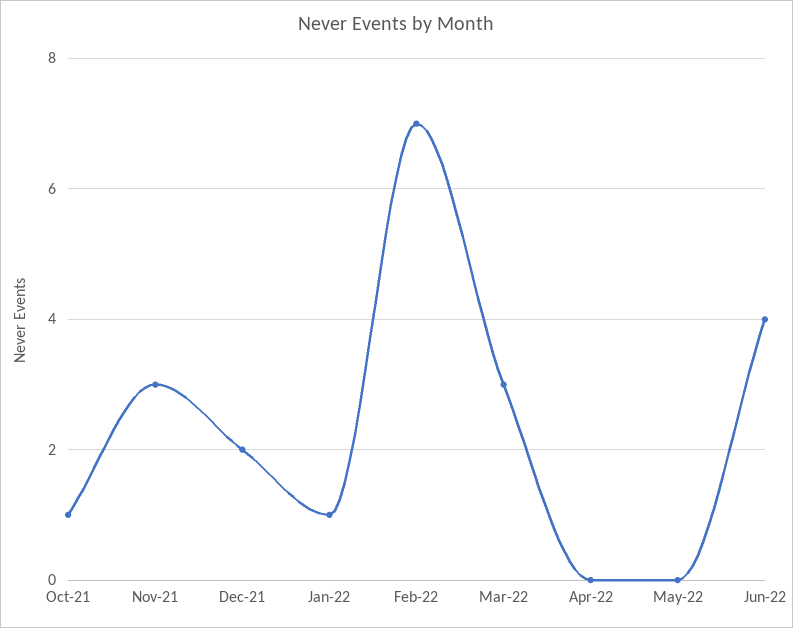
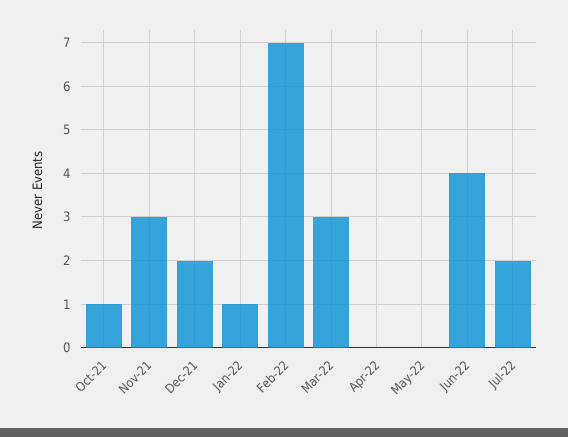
Jul-22: none -> 2

